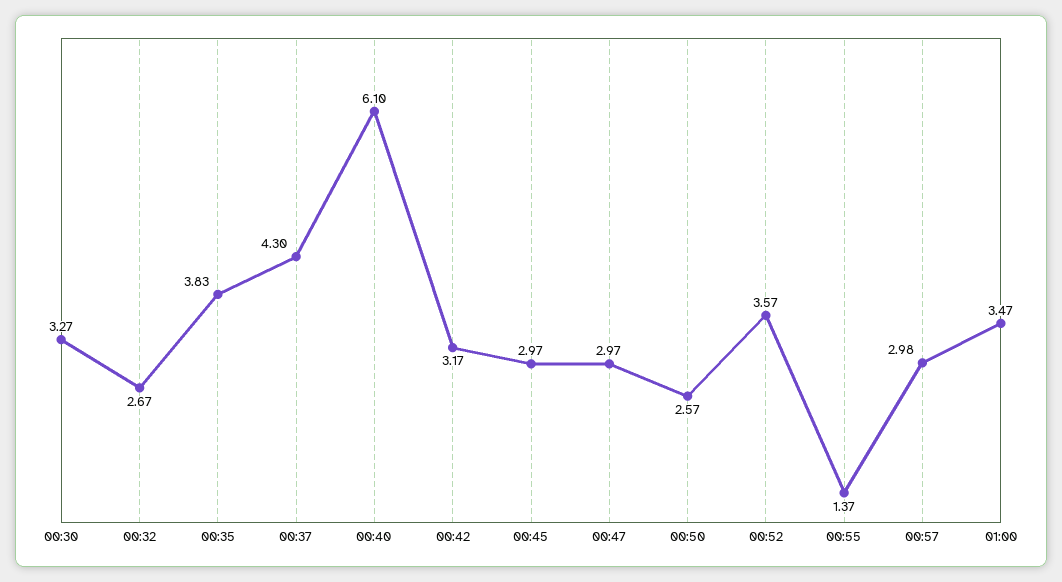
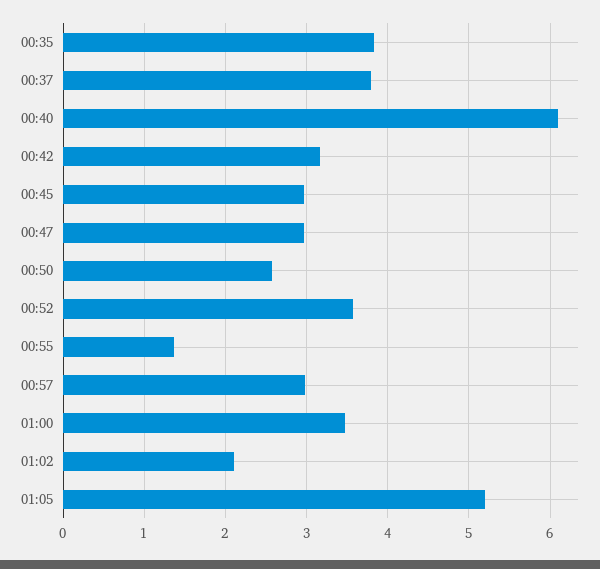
00:30: 3.27 -> none
00:32: 2.67 -> none
00:37: 4.3 -> 3.8
01:02: none -> 2.1
01:05: none -> 5.2

